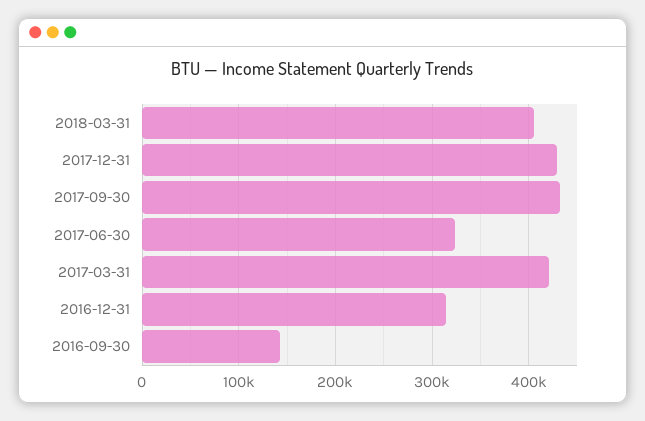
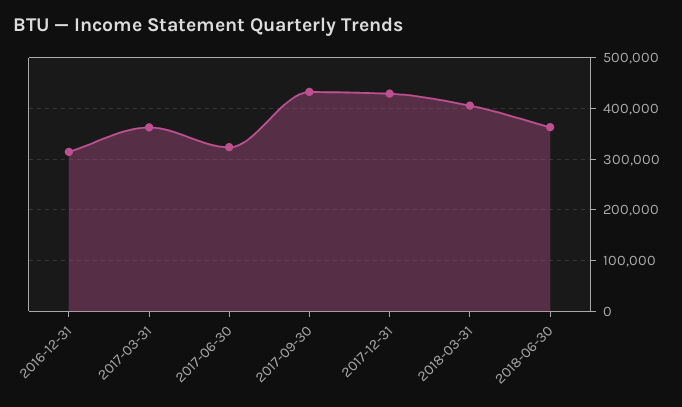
2017-03-31: 420000 -> 360000
2016-09-30: 140000 -> none
2018-06-30: none -> 360000

